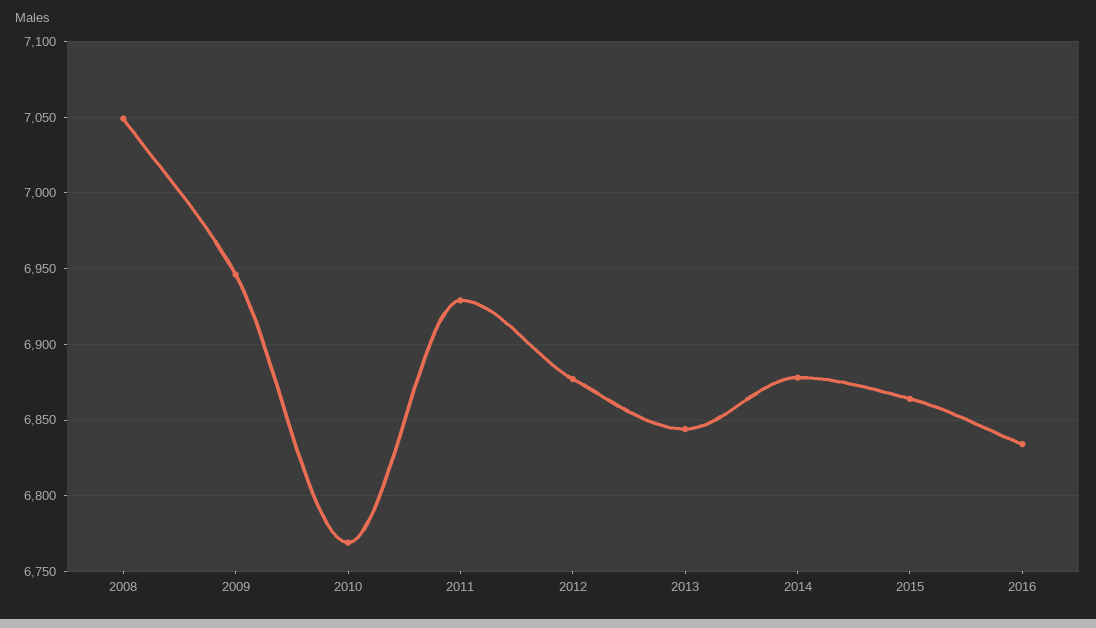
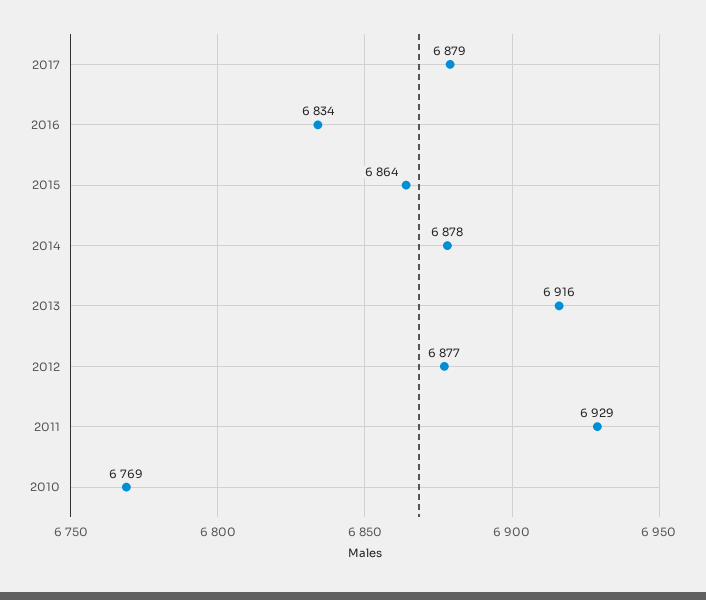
2008: 7050 -> none
2009: 6945 -> none
2013: 6845 -> 6916
2017: none -> 6879

